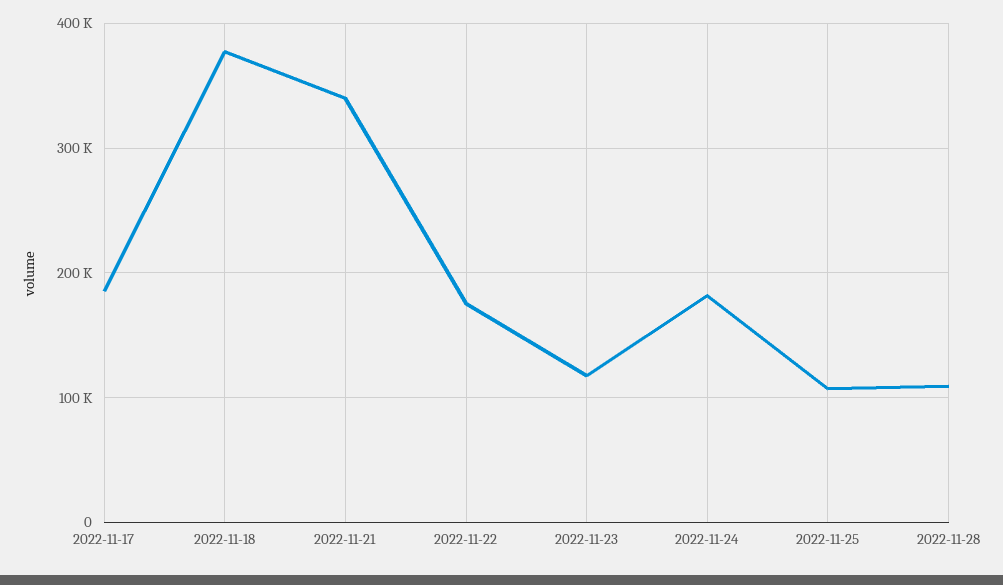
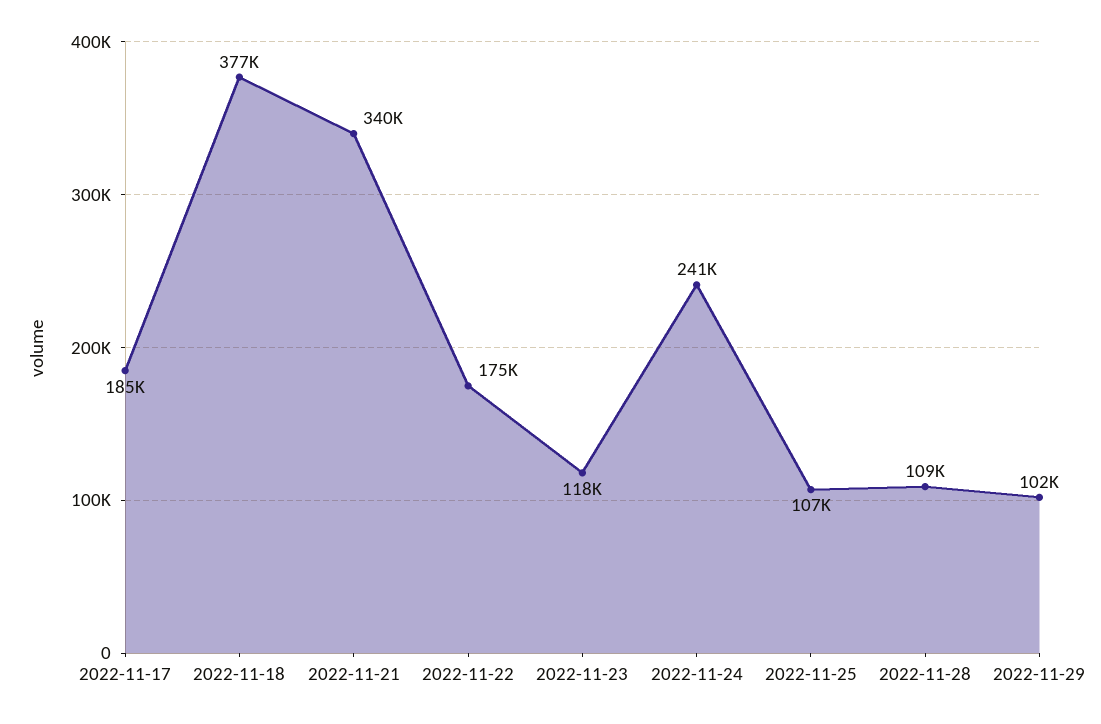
2022-11-24: 180000 -> 241000
2022-11-29: none -> 102000

